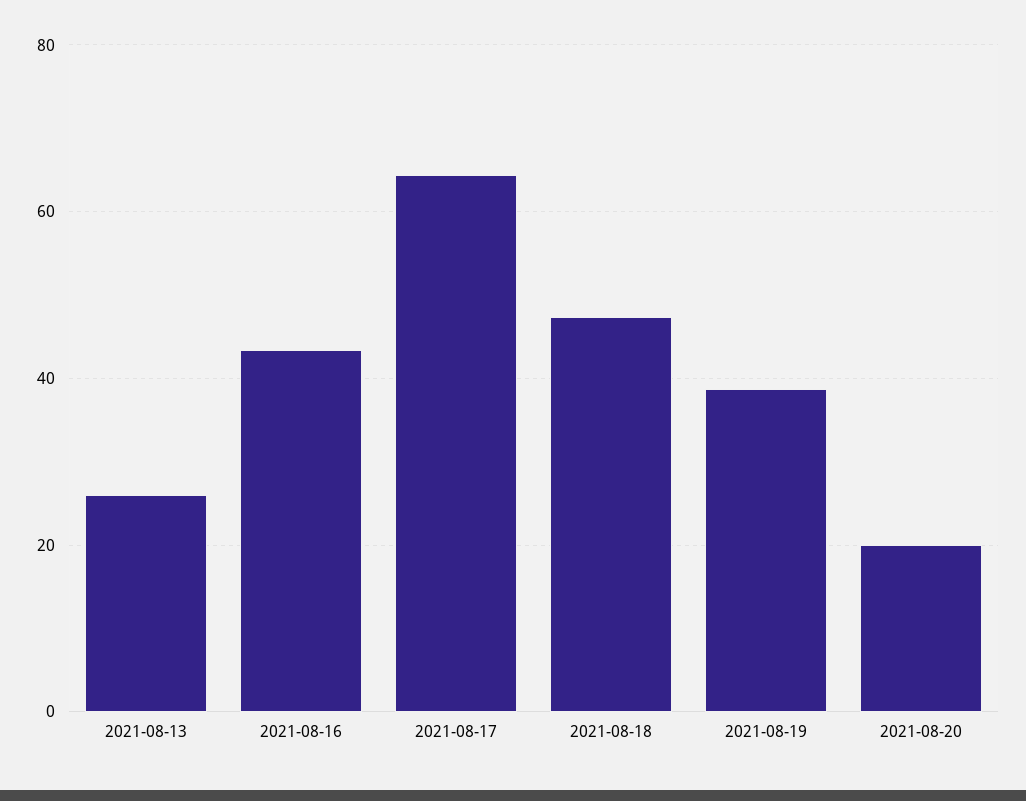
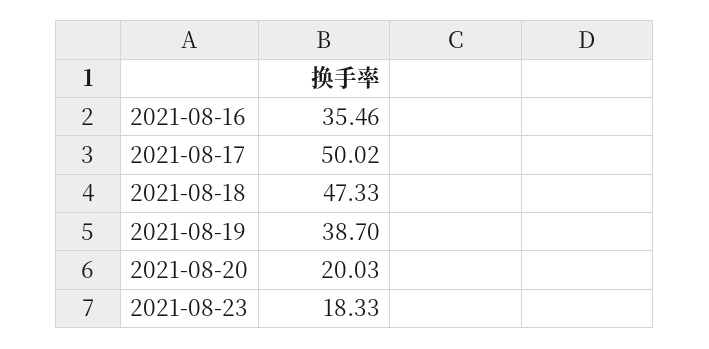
2021-08-13: 26 -> none
2021-08-16: 44 -> 35.46
2021-08-17: 64 -> 50.02
2021-08-23: none -> 18.33

